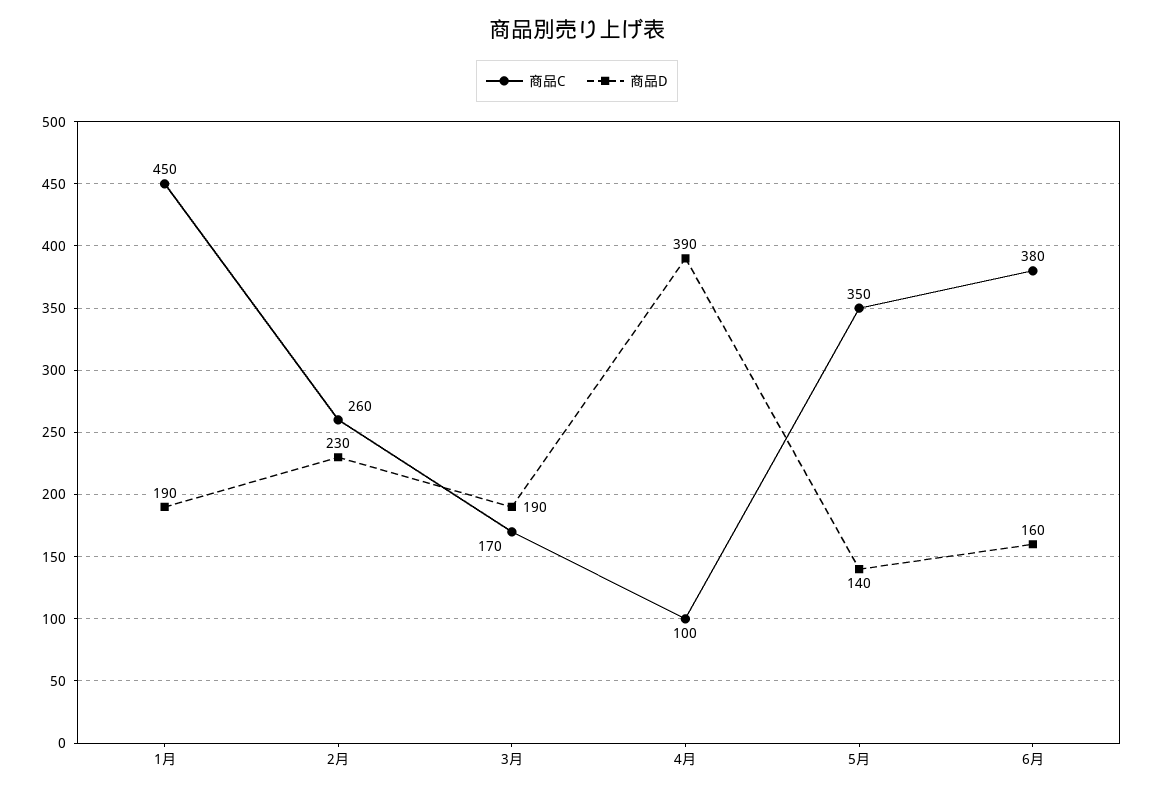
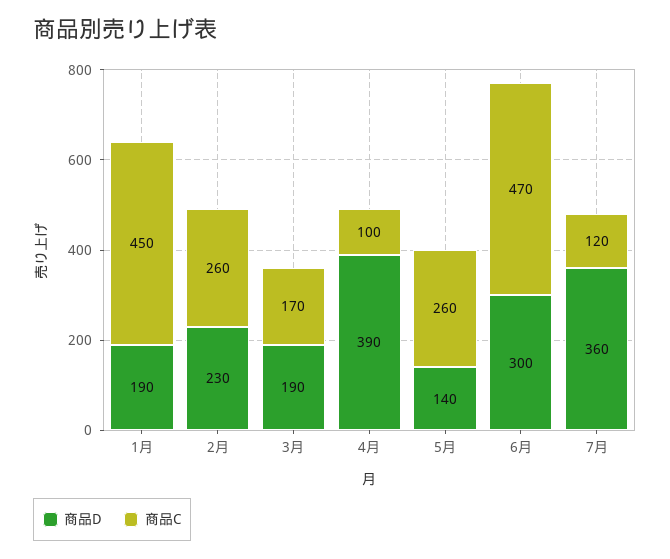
商品C, 5月: 350 -> 260
商品C, 6月: 380 -> 470
商品D, 6月: 160 -> 300
商品D, 7月: none -> 360
商品C, 7月: none -> 120

